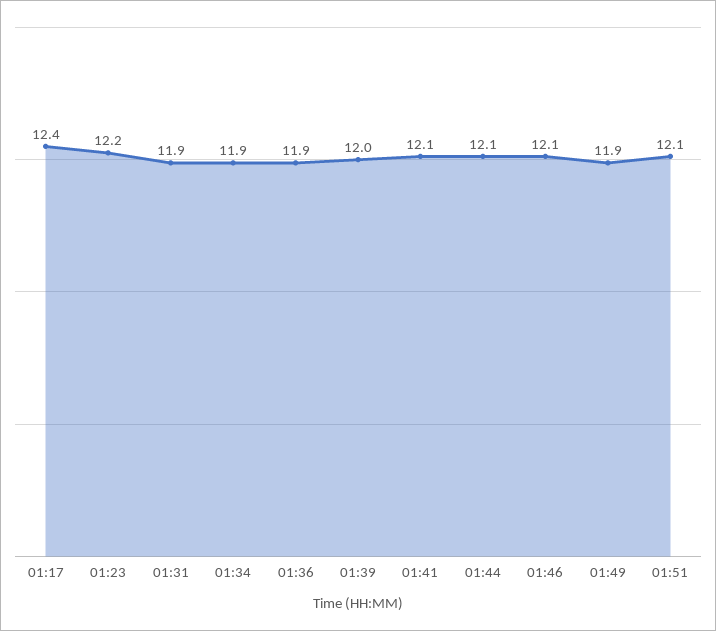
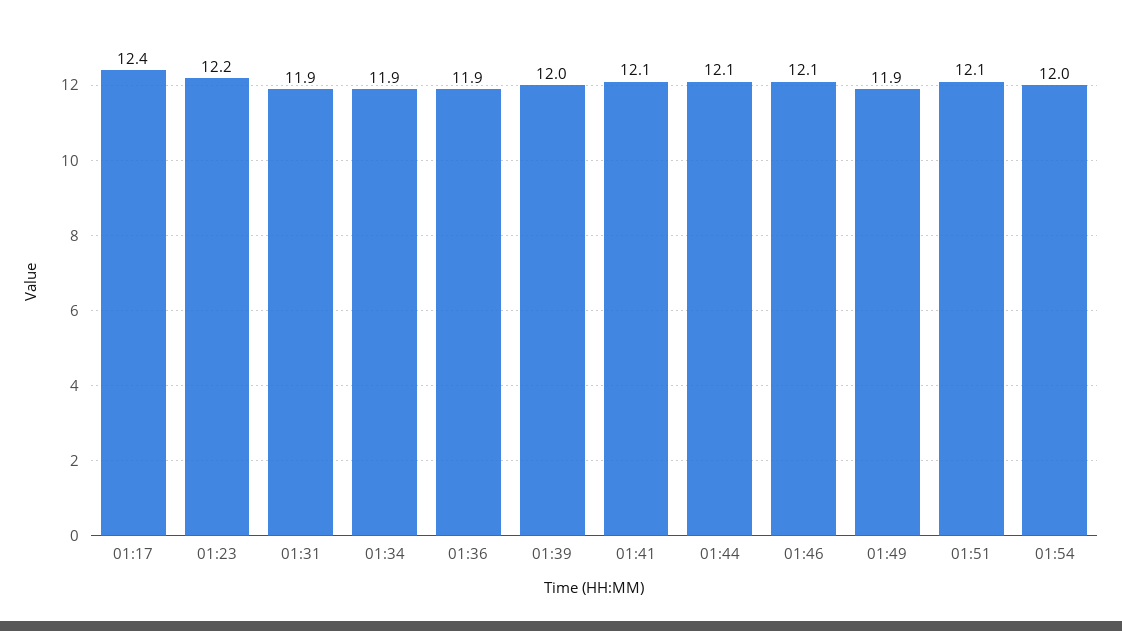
01:54: none -> 12

